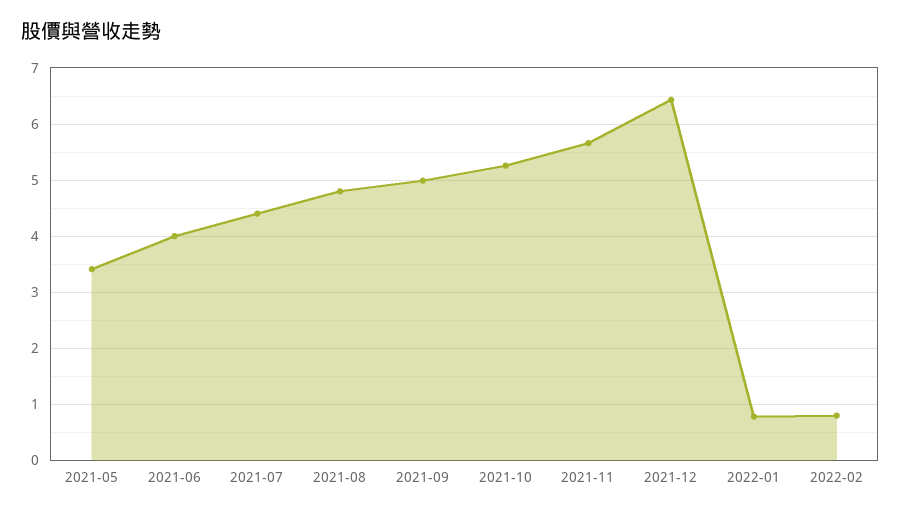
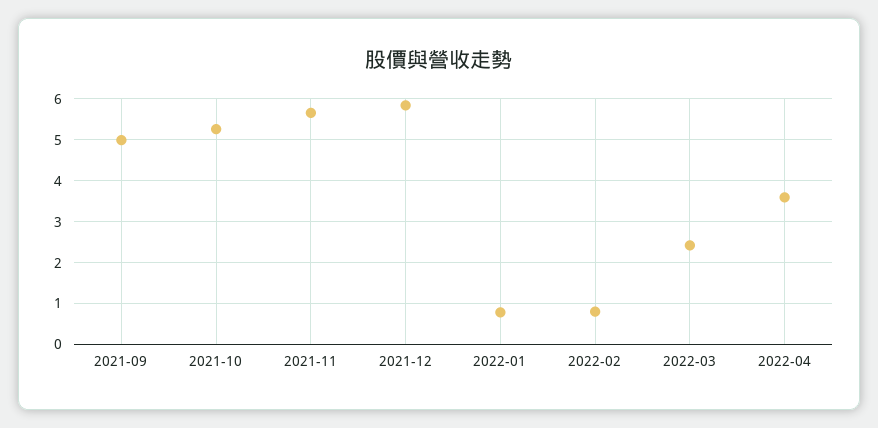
2021-05: 3.4 -> none
2021-06: 4 -> none
2021-07: 4.4 -> none
2021-08: 4.8 -> none
2021-12: 6.4 -> 5.8
2022-03: none -> 2.4
2022-04: none -> 3.6

